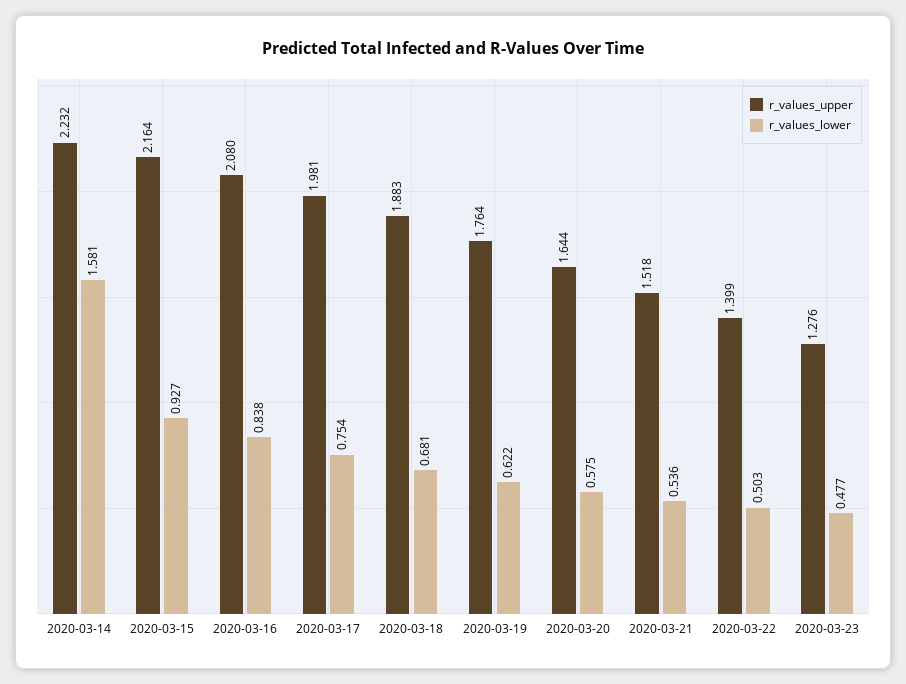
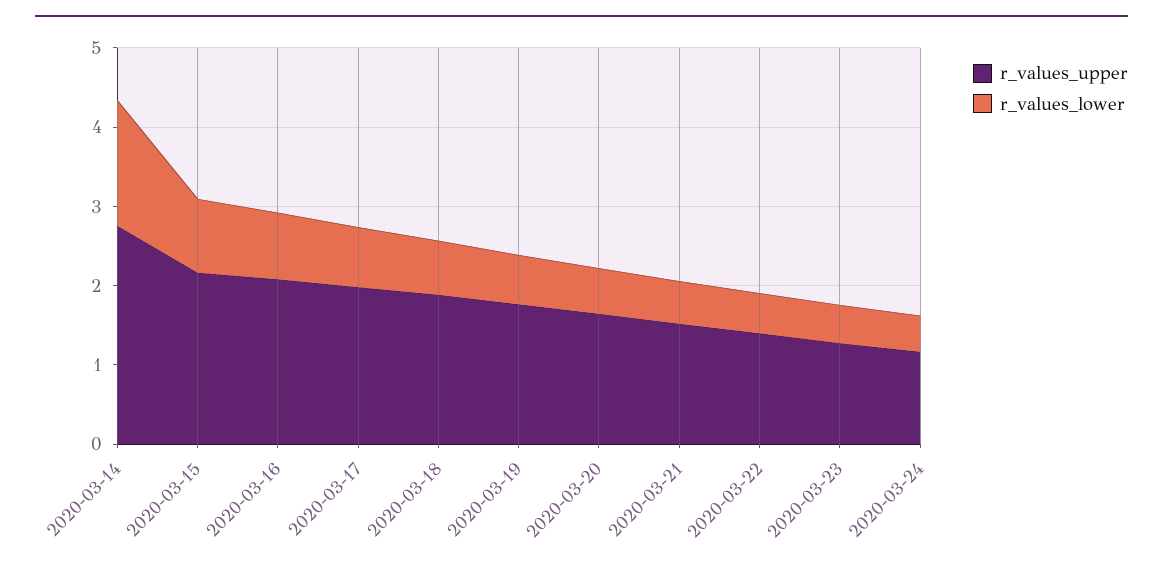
r_values_upper, 2020-03-14: 2.232 -> 2.8
r_values_upper, 2020-03-24: none -> 1.2
r_values_lower, 2020-03-24: none -> 0.4

